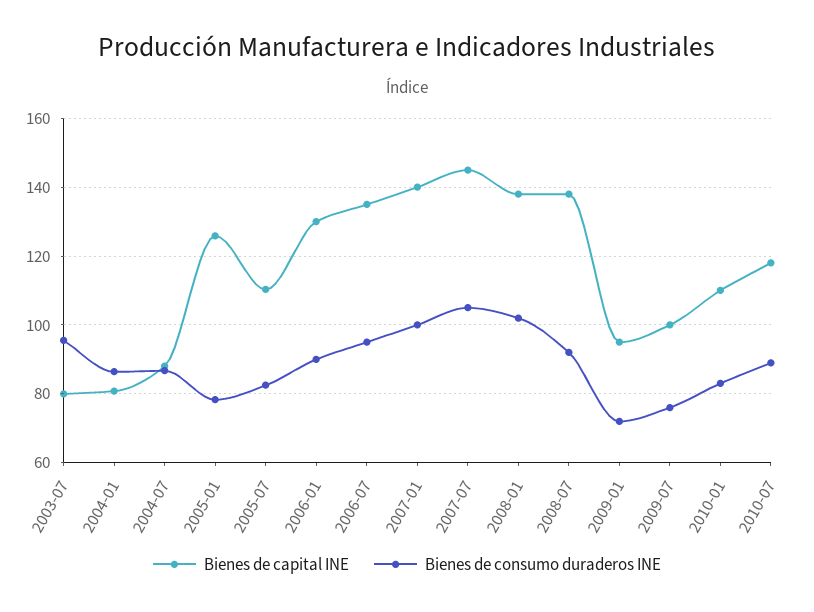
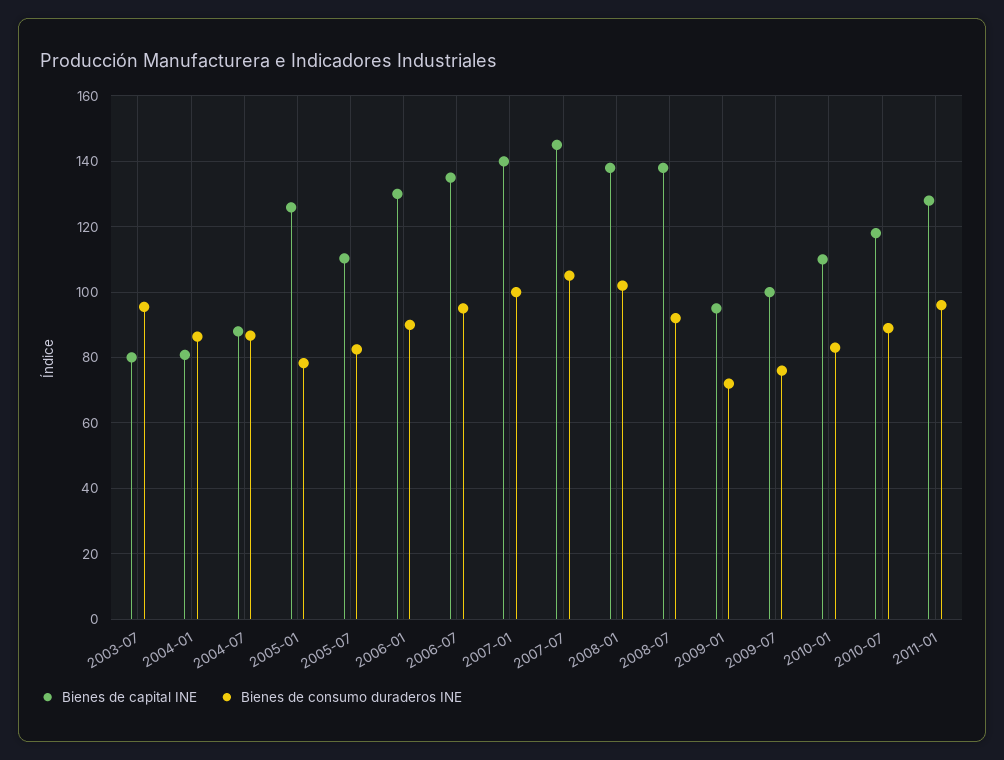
Bienes de capital INE, 2011-01: none -> 128
Bienes de consumo duraderos INE, 2011-01: none -> 96

